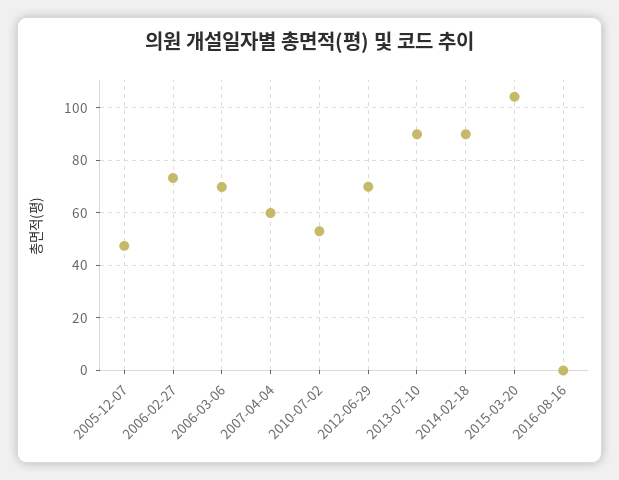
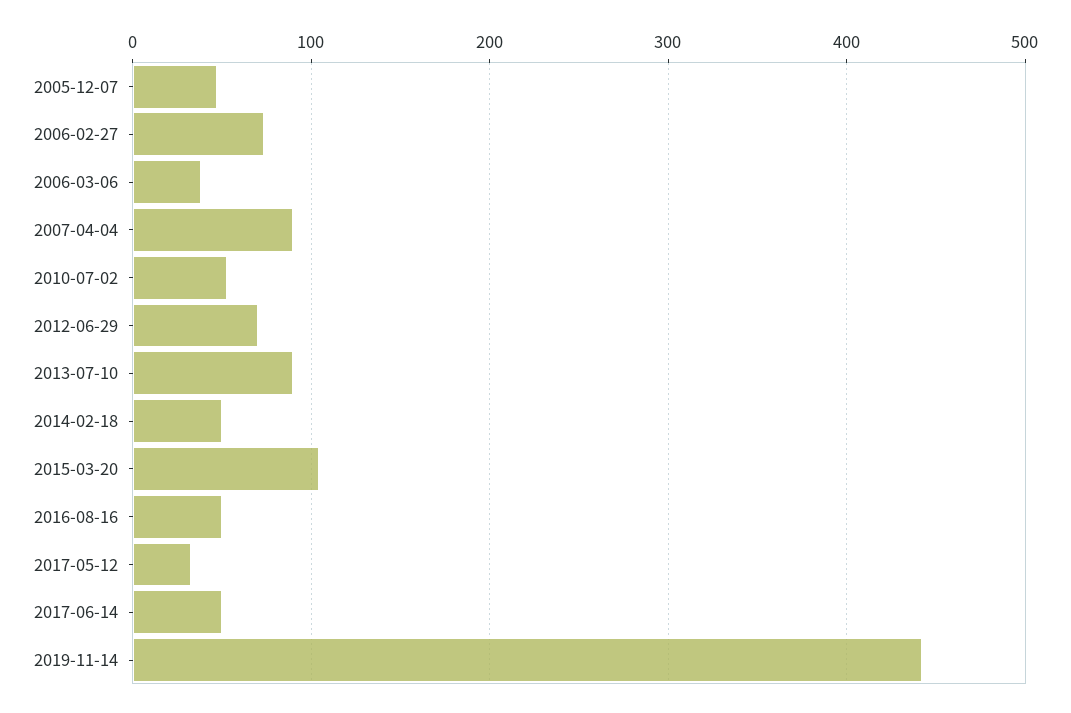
2006-03-06: 70 -> 40
2007-04-04: 60 -> 90
2014-02-18: 90 -> 50
2016-08-16: 0 -> 50
2017-05-12: none -> 30
2017-06-14: none -> 50
2019-11-14: none -> 440

